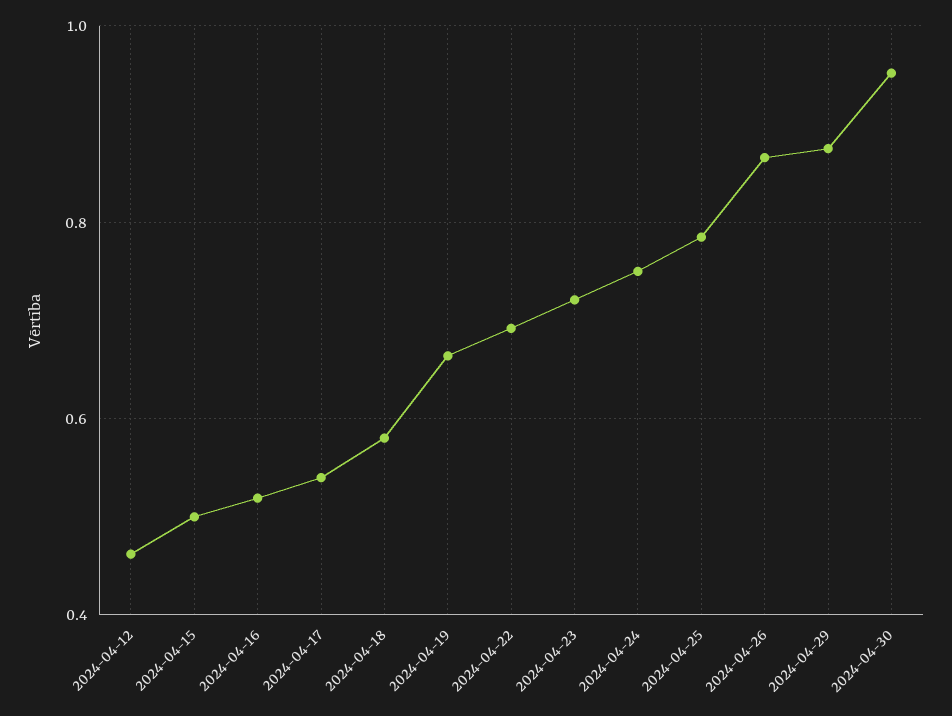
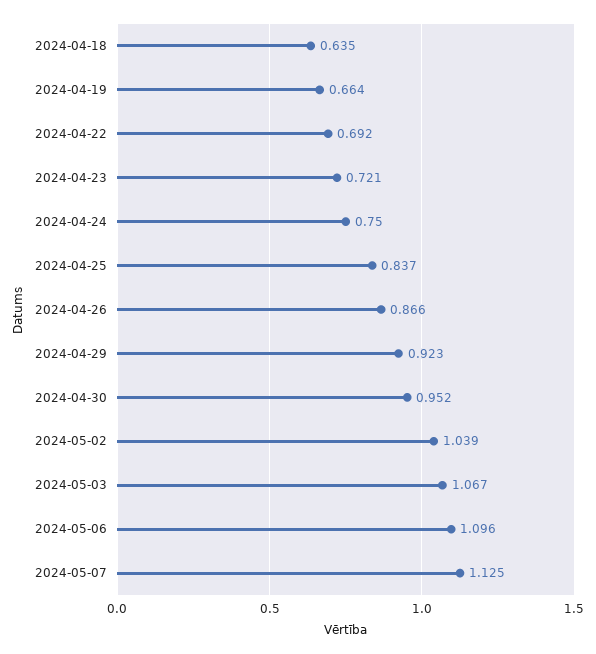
2024-04-12: 0.46 -> none
2024-04-15: 0.5 -> none
2024-04-16: 0.52 -> none
2024-04-17: 0.54 -> none
2024-04-18: 0.58 -> 0.635
2024-04-25: 0.78 -> 0.837
2024-04-29: 0.88 -> 0.923
2024-05-02: none -> 1.039
2024-05-03: none -> 1.067
2024-05-06: none -> 1.096
2024-05-07: none -> 1.125

